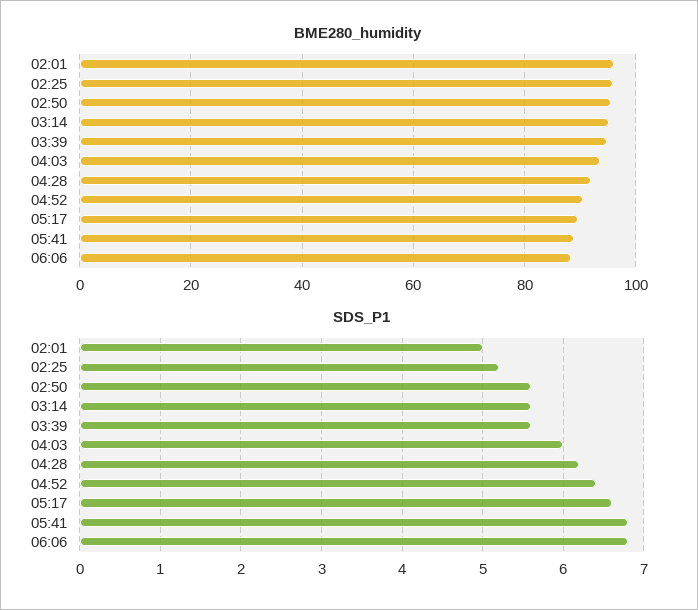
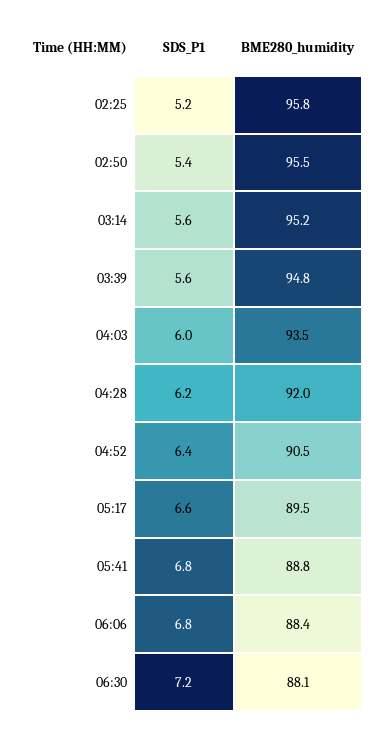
BME280_humidity, 02:01: 96 -> none
SDS_P1, 02:01: 5 -> none
SDS_P1, 02:50: 5.6 -> 5.4
SDS_P1, 06:30: none -> 7.2
BME280_humidity, 06:30: none -> 88.1

